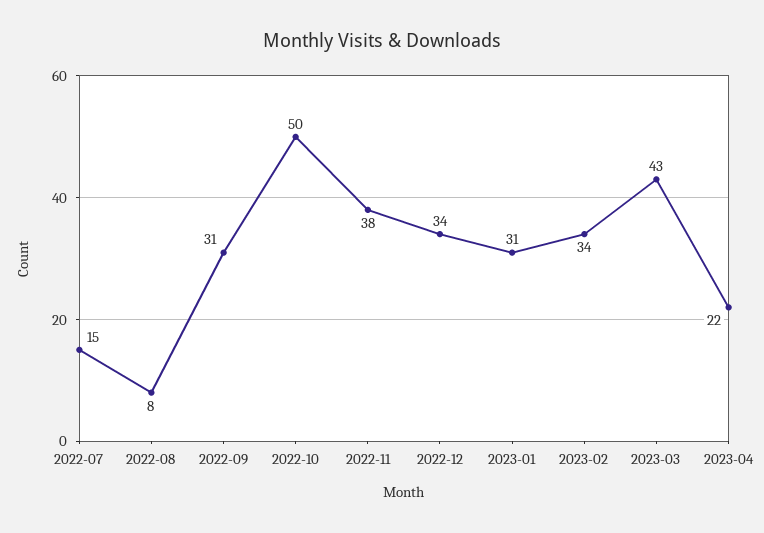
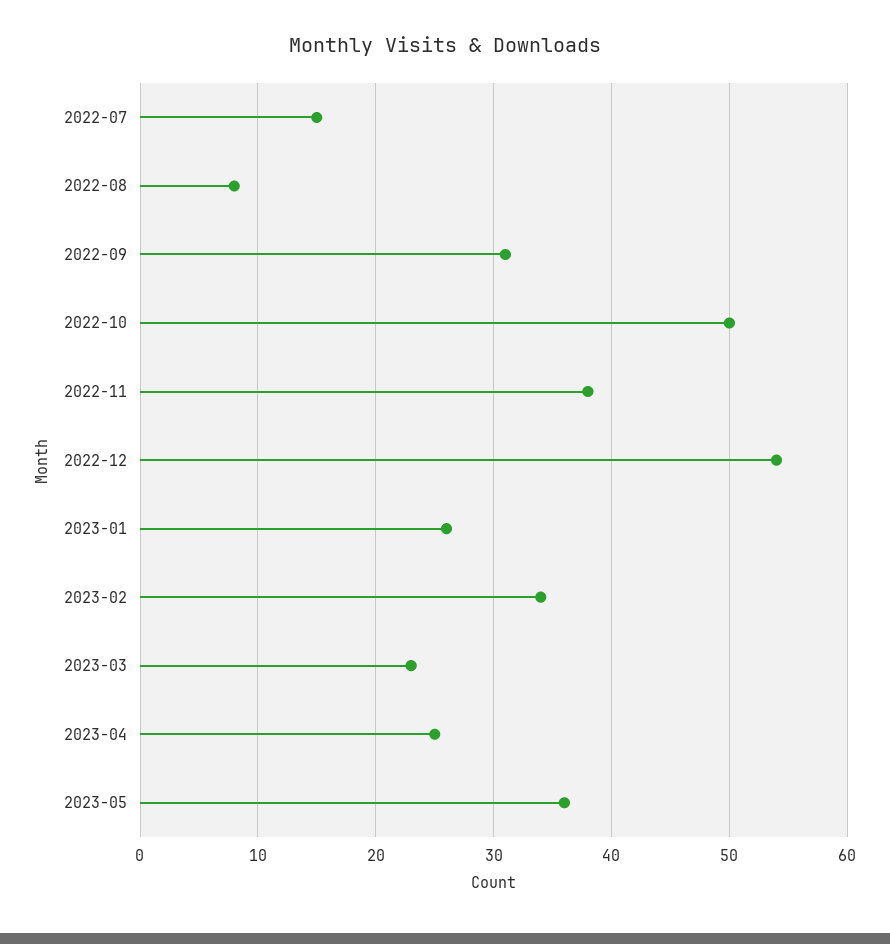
2022-12: 34 -> 54
2023-01: 31 -> 26
2023-03: 43 -> 23
2023-04: 22 -> 25
2023-05: none -> 36

